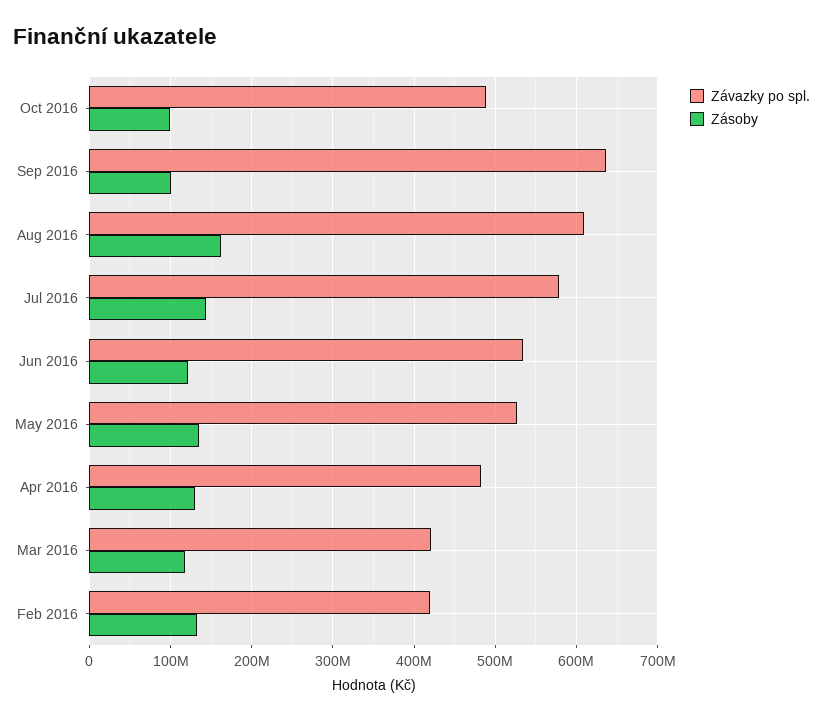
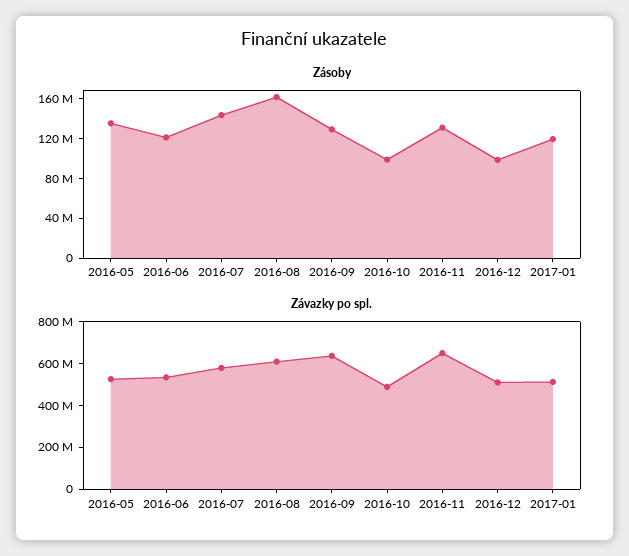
Zásoby, Sep 2016: 100000000 -> 130000000
Závazky po spl., Apr 2016: 480000000 -> none
Zásoby, Apr 2016: 130000000 -> none
Závazky po spl., Mar 2016: 420000000 -> none
Zásoby, Mar 2016: 120000000 -> none
Závazky po spl., Feb 2016: 420000000 -> none
Zásoby, Feb 2016: 130000000 -> none
Zásoby, 2016-11: none -> 130000000
Zásoby, 2016-12: none -> 100000000
Zásoby, 2017-01: none -> 120000000
Závazky po spl., 2016-11: none -> 650000000
Závazky po spl., 2016-12: none -> 500000000
Závazky po spl., 2017-01: none -> 500000000

